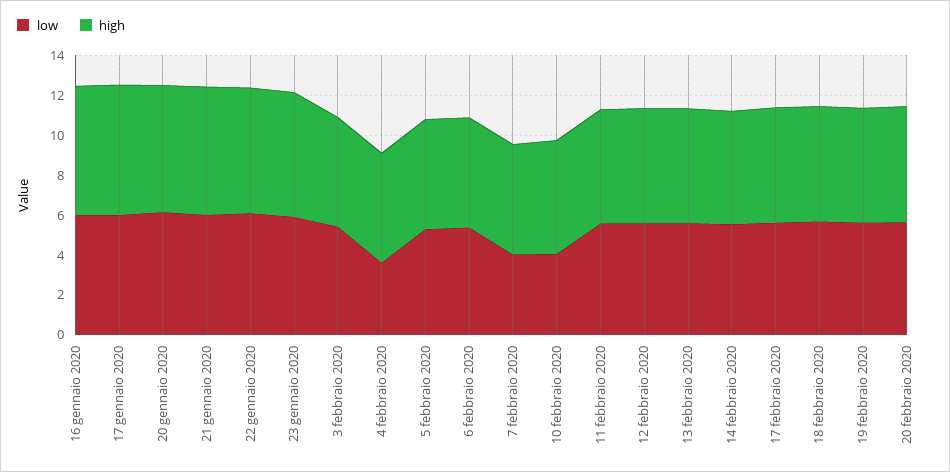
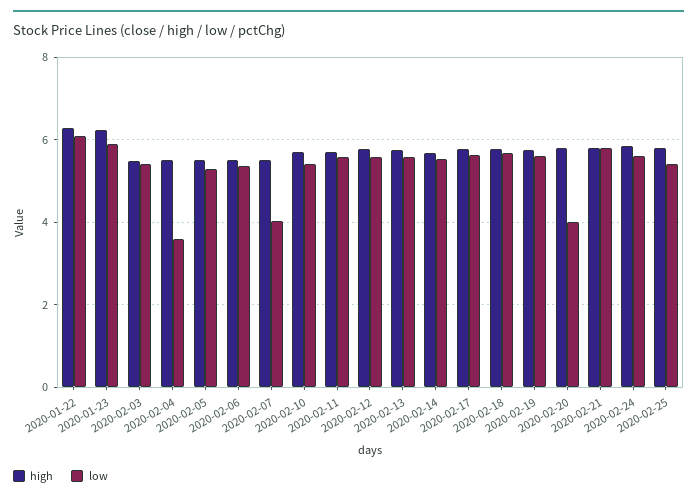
low, 16 gennaio 2020: 6 -> none
high, 16 gennaio 2020: 6.5 -> none
low, 17 gennaio 2020: 6 -> none
high, 17 gennaio 2020: 6.5 -> none
low, 20 gennaio 2020: 6 -> none
high, 20 gennaio 2020: 6.5 -> none
low, 21 gennaio 2020: 6 -> none
high, 21 gennaio 2020: 6.5 -> none
low, 10 febbraio 2020: 4 -> 5.4
low, 20 febbraio 2020: 5.5 -> 4
high, 2020-02-21: none -> 5.8
low, 2020-02-21: none -> 5.8
high, 2020-02-24: none -> 5.8
low, 2020-02-24: none -> 5.6
high, 2020-02-25: none -> 5.8
low, 2020-02-25: none -> 5.4

